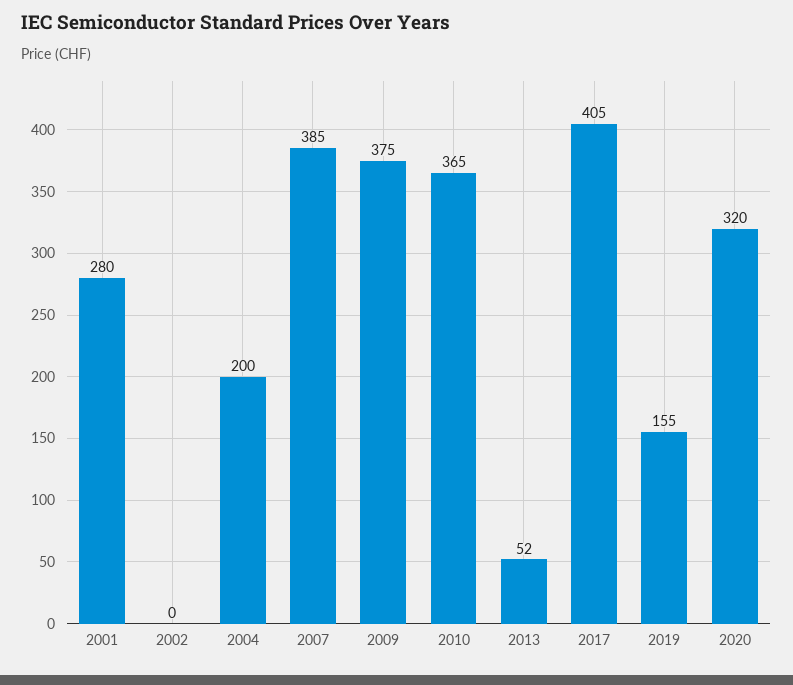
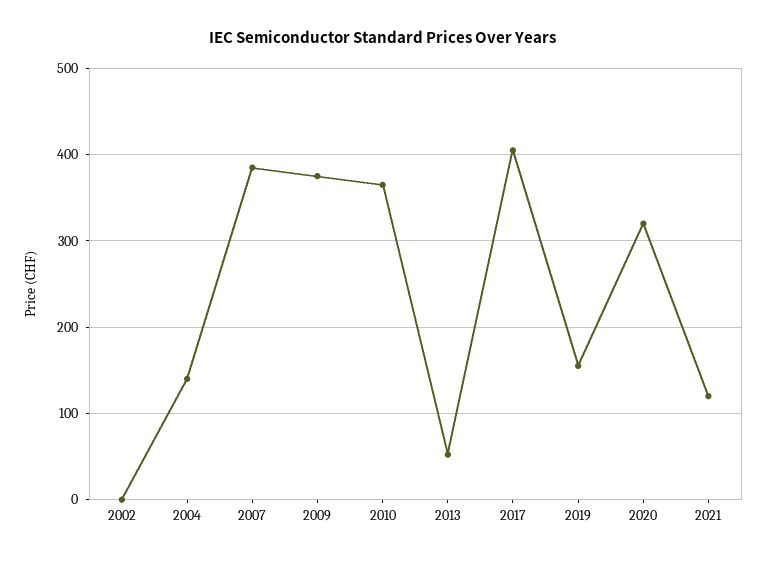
2001: 280 -> none
2004: 200 -> 140
2021: none -> 120

